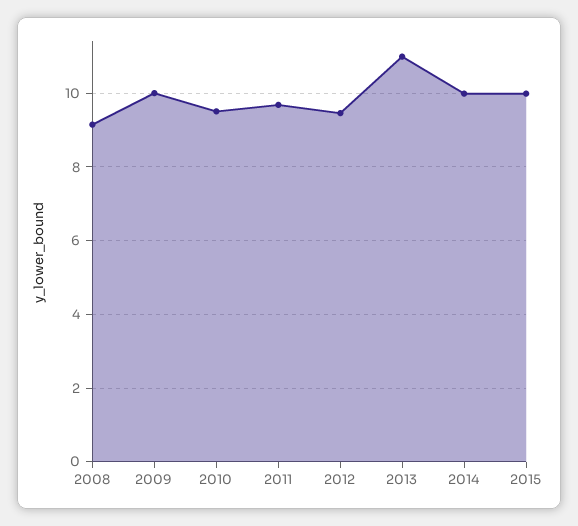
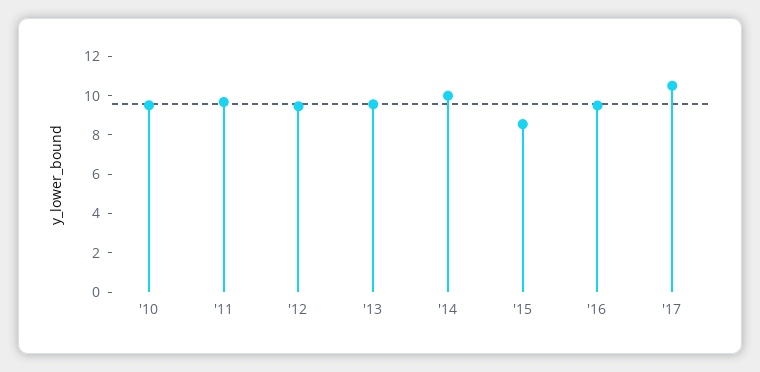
2008: 9.2 -> none
2009: 10 -> none
2013: 11 -> 9.5
2015: 10 -> 8.5
'16: none -> 9.5
'17: none -> 10.5

